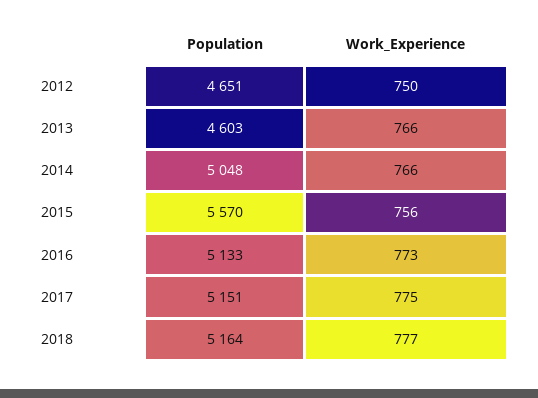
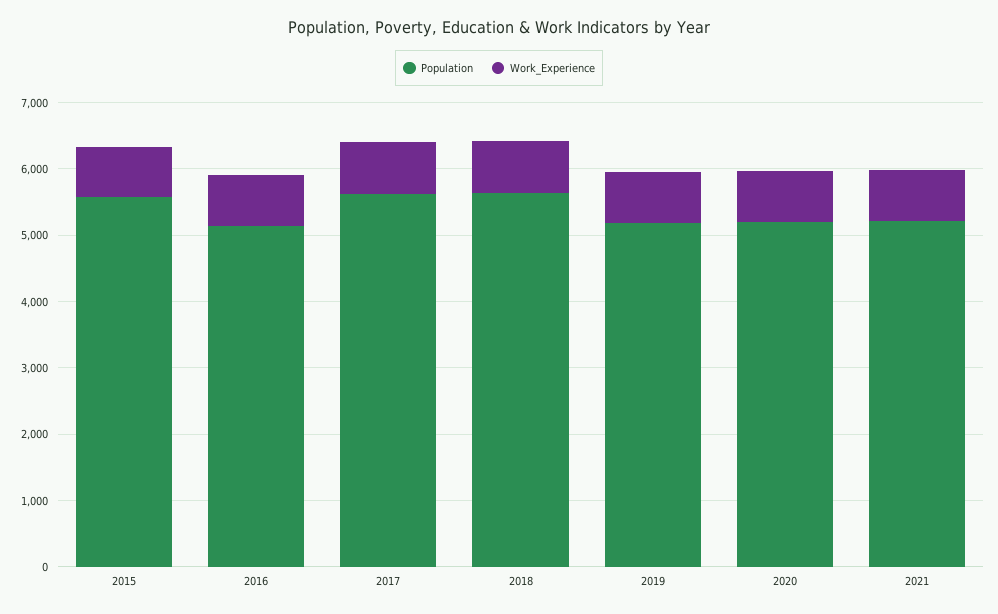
Population, 2012: 4651 -> none
Work_Experience, 2012: 750 -> none
Population, 2013: 4603 -> none
Work_Experience, 2013: 766 -> none
Population, 2014: 5048 -> none
Work_Experience, 2014: 766 -> none
Population, 2017: 5151 -> 5600
Population, 2018: 5164 -> 5600
Population, 2019: none -> 5200
Work_Experience, 2019: none -> 800
Population, 2020: none -> 5200
Work_Experience, 2020: none -> 800
Population, 2021: none -> 5200
Work_Experience, 2021: none -> 800

